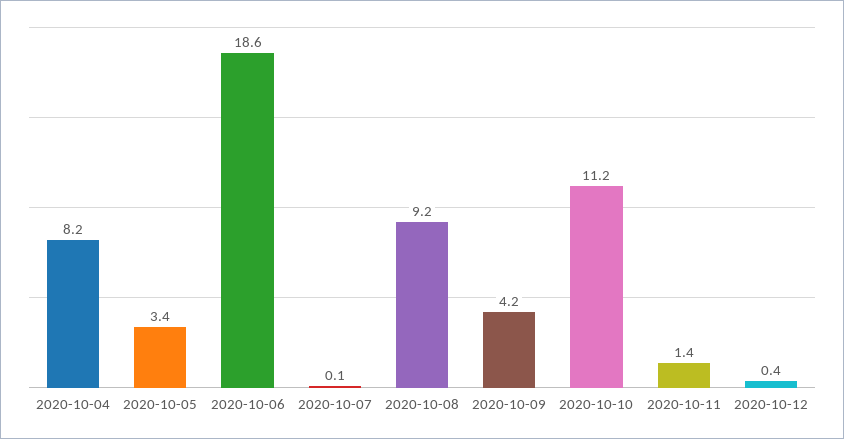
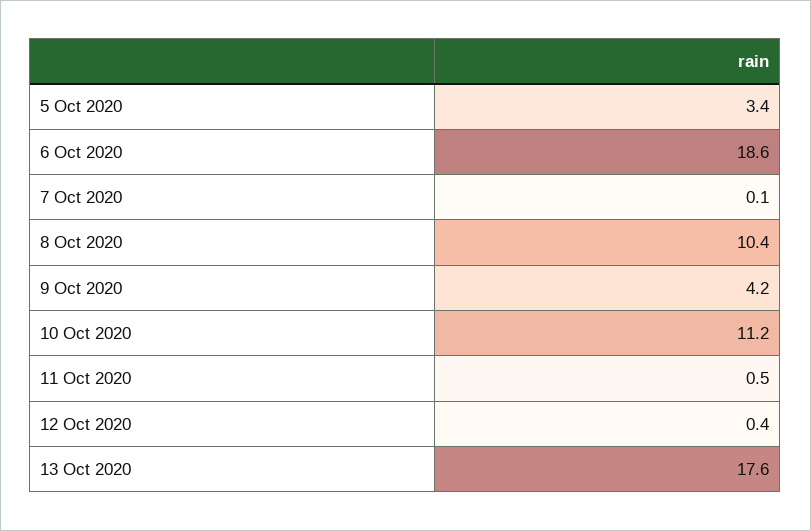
2020-10-04: 8.2 -> none
2020-10-08: 9.2 -> 10.4
2020-10-11: 1.4 -> 0.5
13 Oct 2020: none -> 17.6

